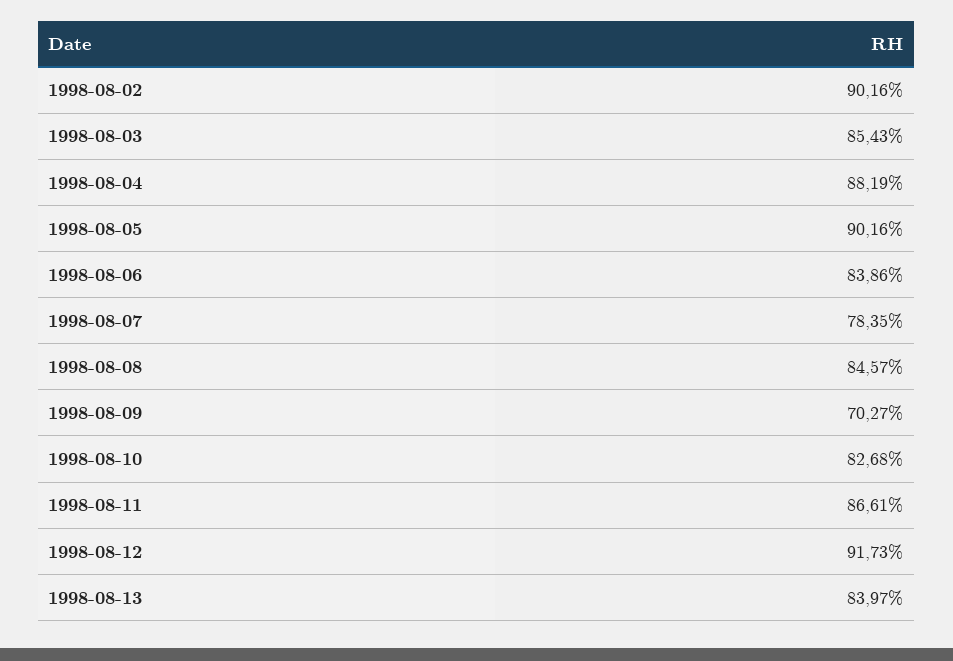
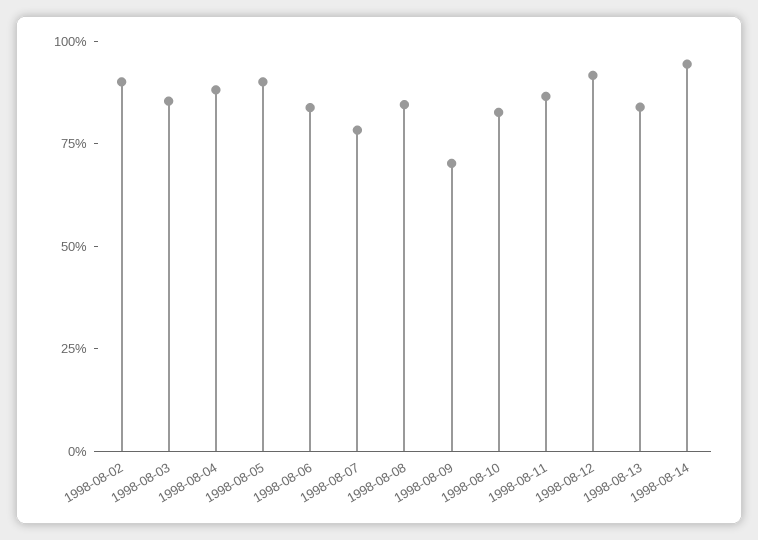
1998-08-14: none -> 95

